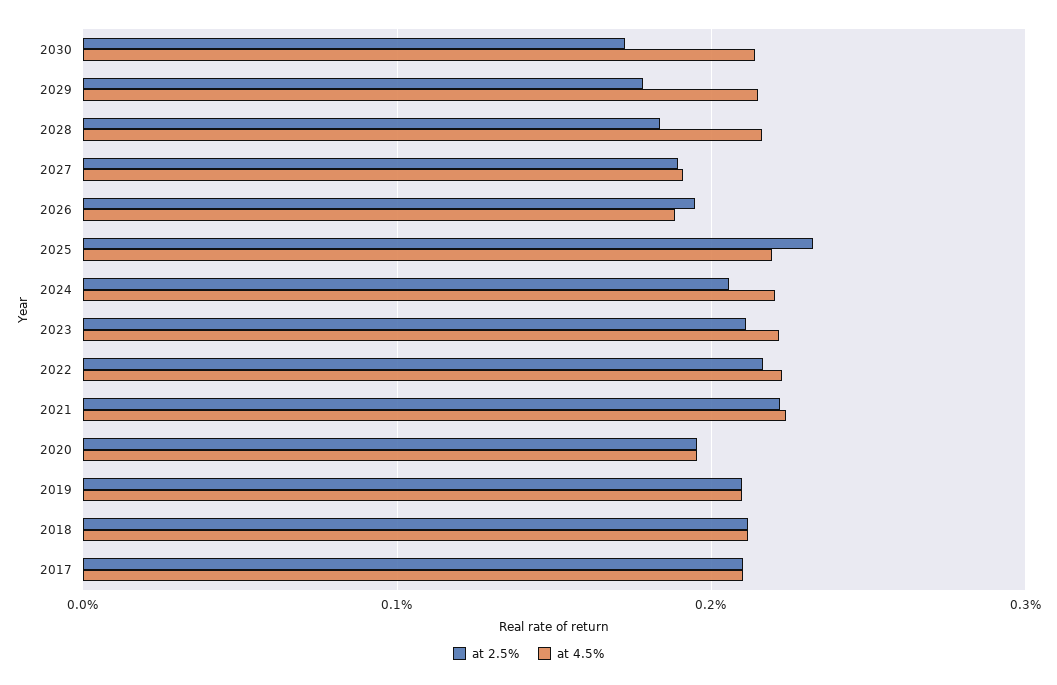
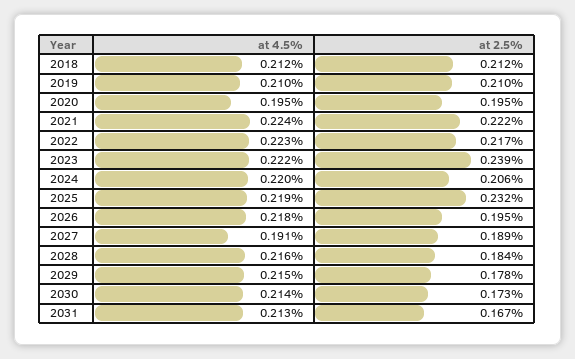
at 4.5%, 2026: 0.19 -> 0.218
at 2.5%, 2023: 0.21 -> 0.239
at 2.5%, 2017: 0.21 -> none
at 4.5%, 2017: 0.21 -> none
at 4.5%, 2031: none -> 0.213
at 2.5%, 2031: none -> 0.167

